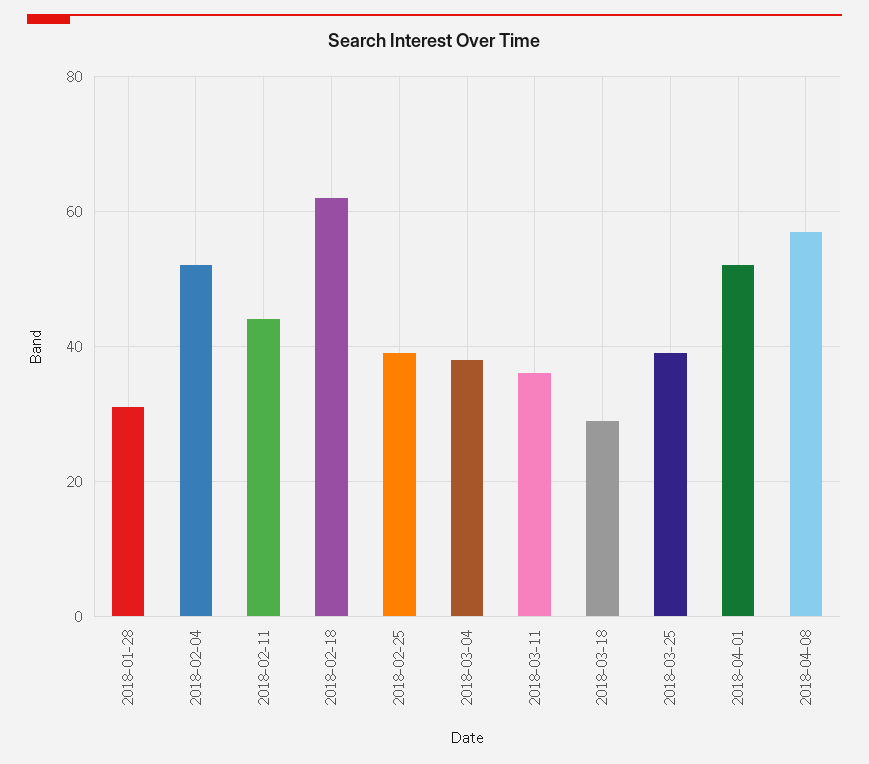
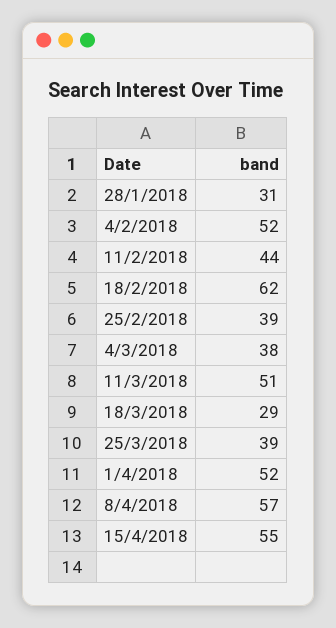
2018-03-11: 35 -> 51
15/4/2018: none -> 55

